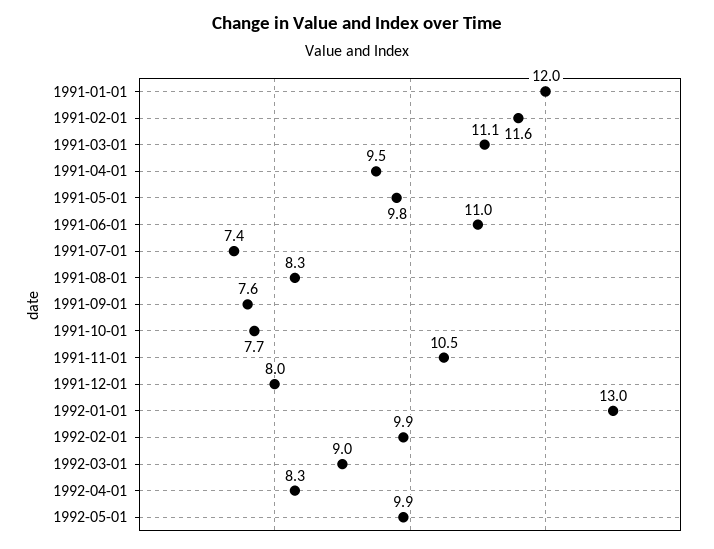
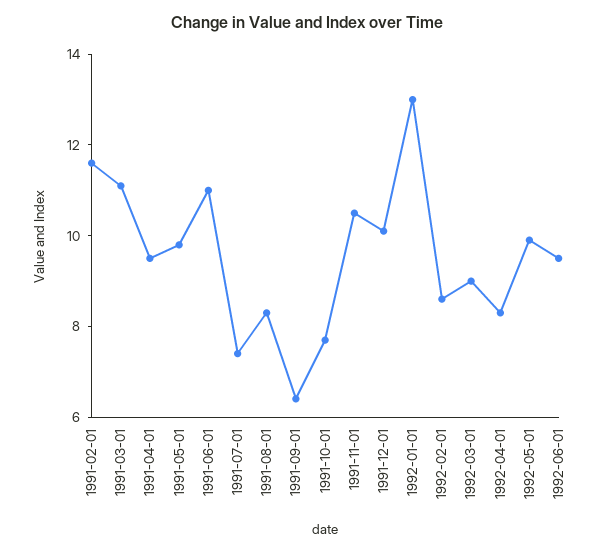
1991-01-01: 12 -> none
1991-09-01: 7.6 -> 6.5
1991-12-01: 8 -> 10
1992-02-01: 9.9 -> 8.5
1992-06-01: none -> 9.5

